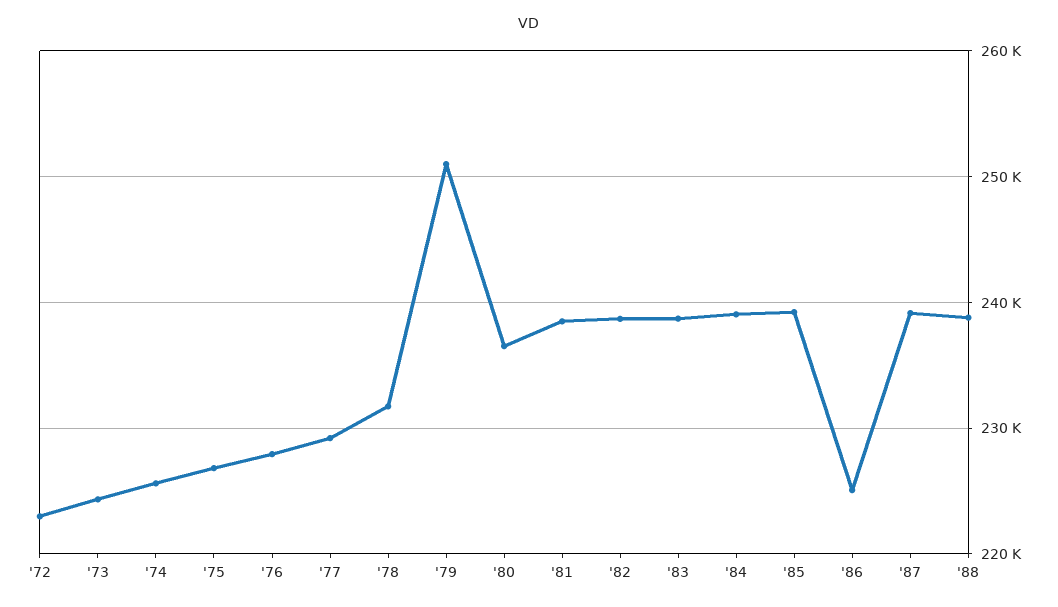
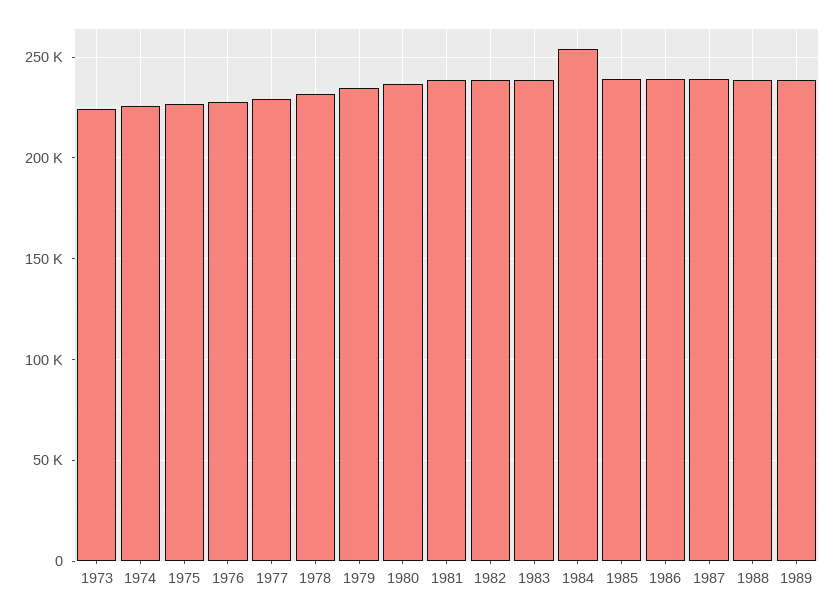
'72: 223000 -> none
'79: 251000 -> 235000
'84: 239000 -> 255000
'86: 225000 -> 240000
1989: none -> 240000

